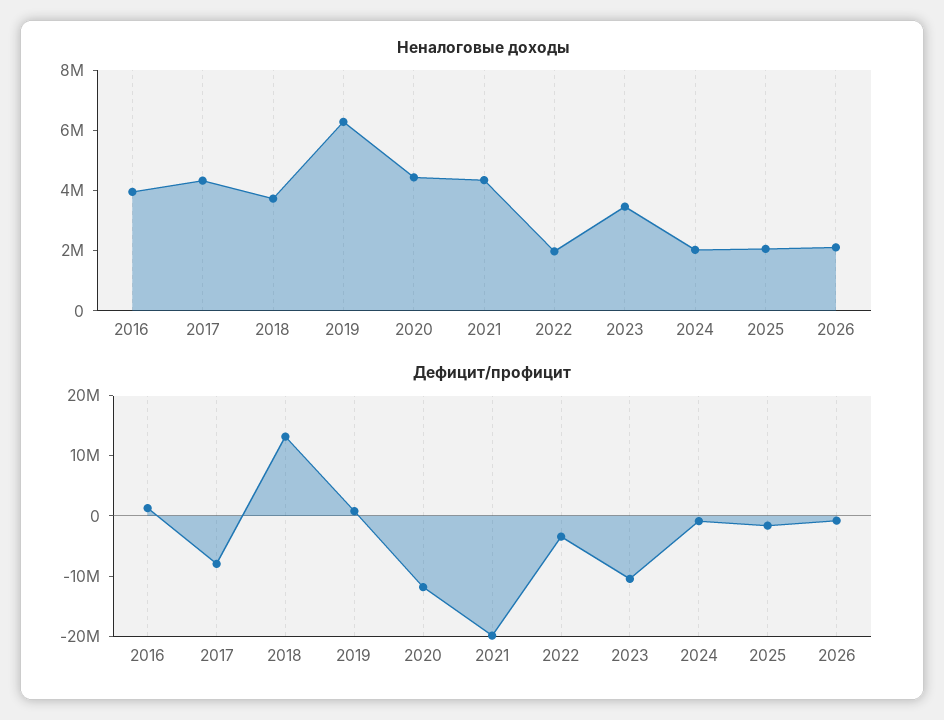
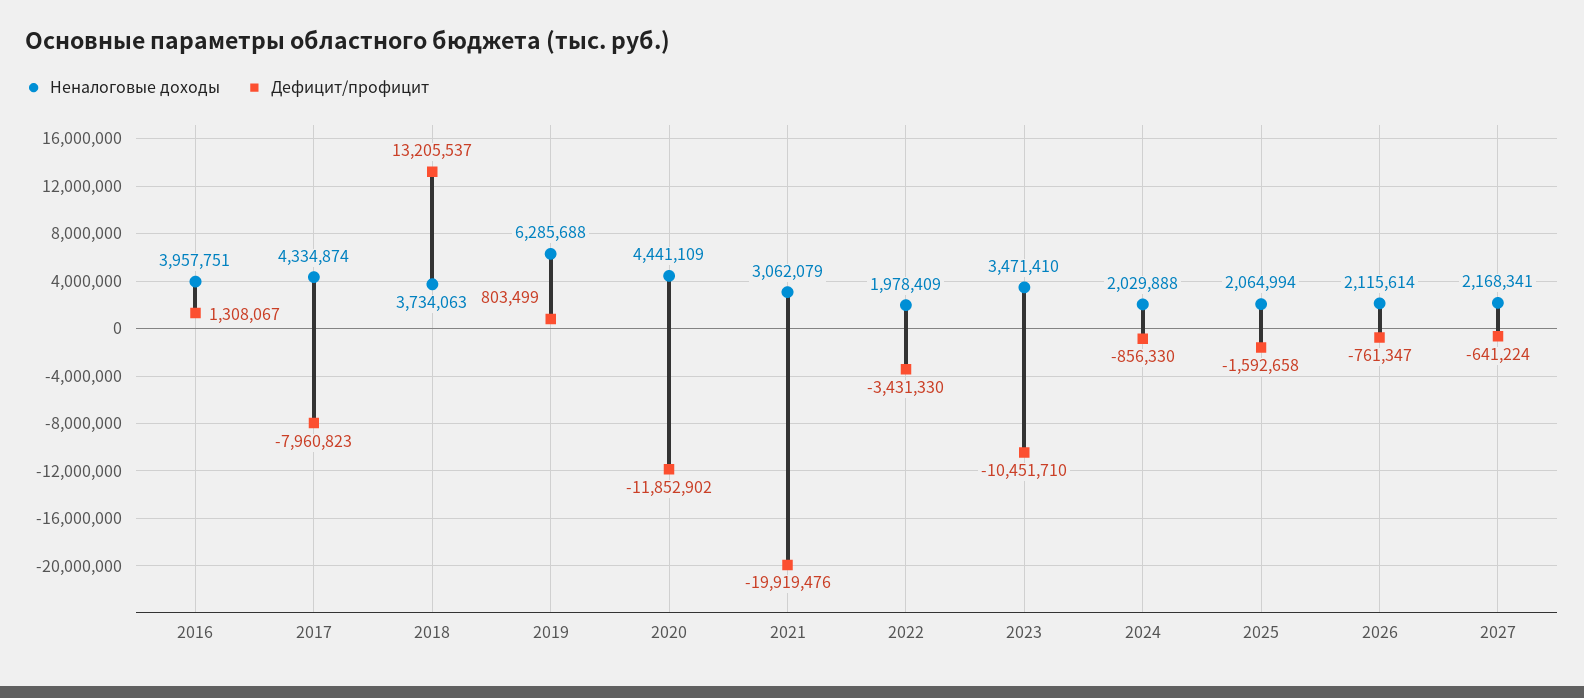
Неналоговые доходы, 2021: 4500000 -> 3062079
Неналоговые доходы, 2027: none -> 2168341
Дефицит/профицит, 2027: none -> -641224

